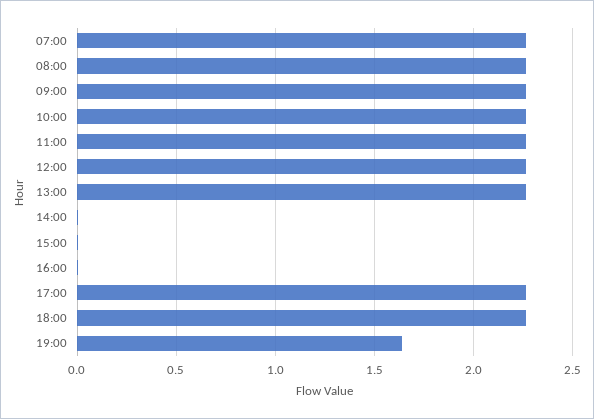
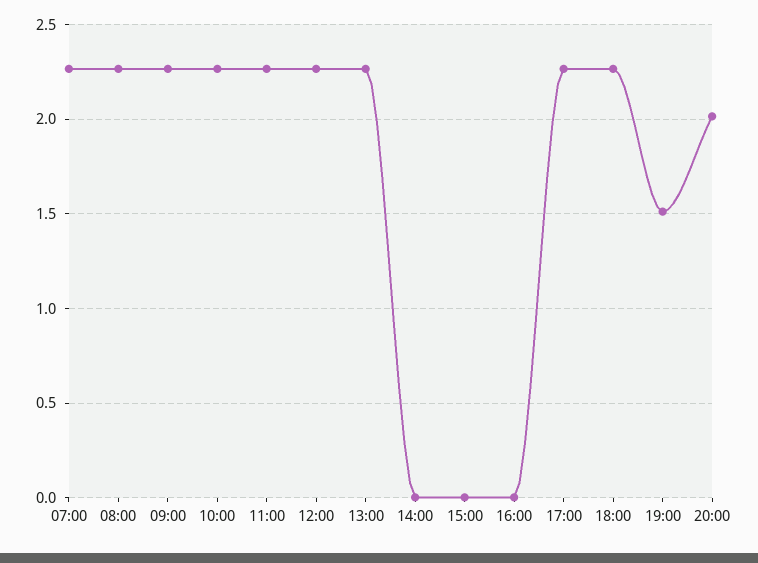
19:00: 1.65 -> 1.5
20:00: none -> 2

